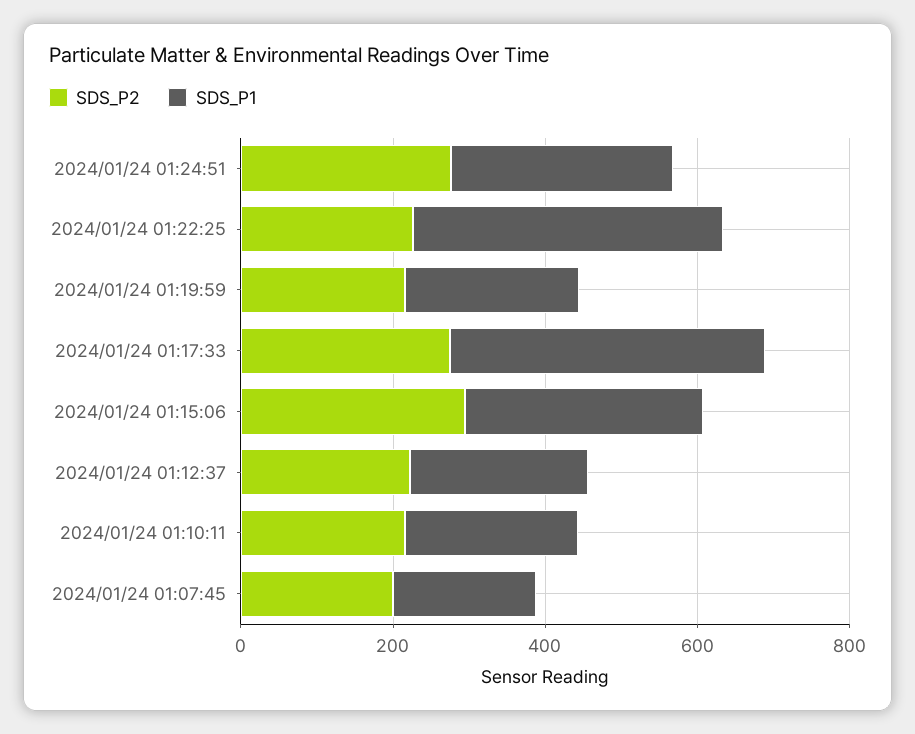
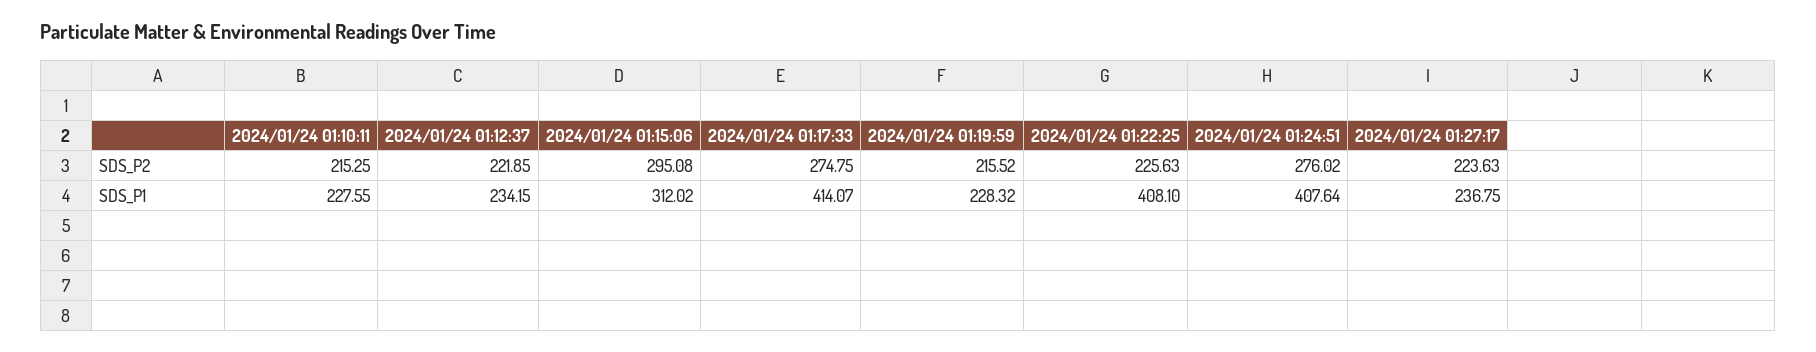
SDS_P1, 2024/01/24 01:24:51: 300 -> 407.64
SDS_P2, 2024/01/24 01:07:45: 200 -> none
SDS_P1, 2024/01/24 01:07:45: 200 -> none
SDS_P2, 2024/01/24 01:27:17: none -> 223.63
SDS_P1, 2024/01/24 01:27:17: none -> 236.75

